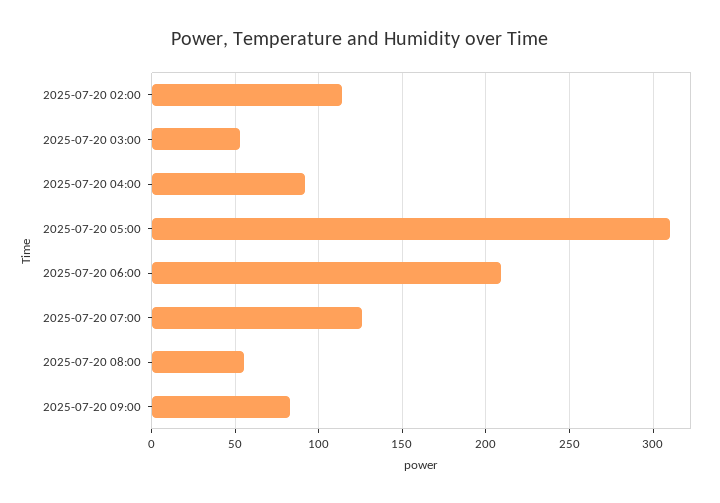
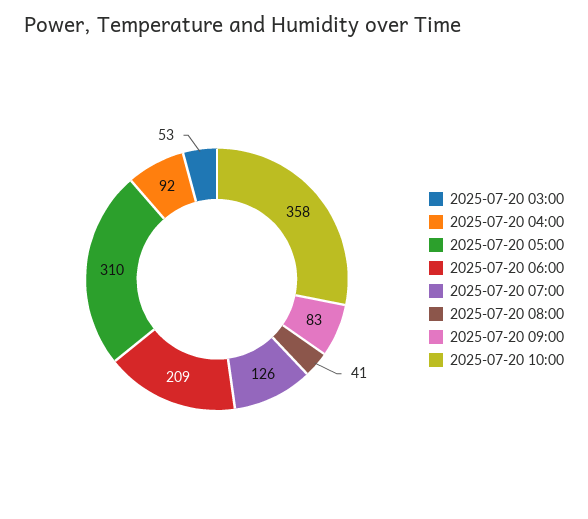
2025-07-20 02:00: 115 -> none
2025-07-20 08:00: 55 -> 41
2025-07-20 10:00: none -> 358

